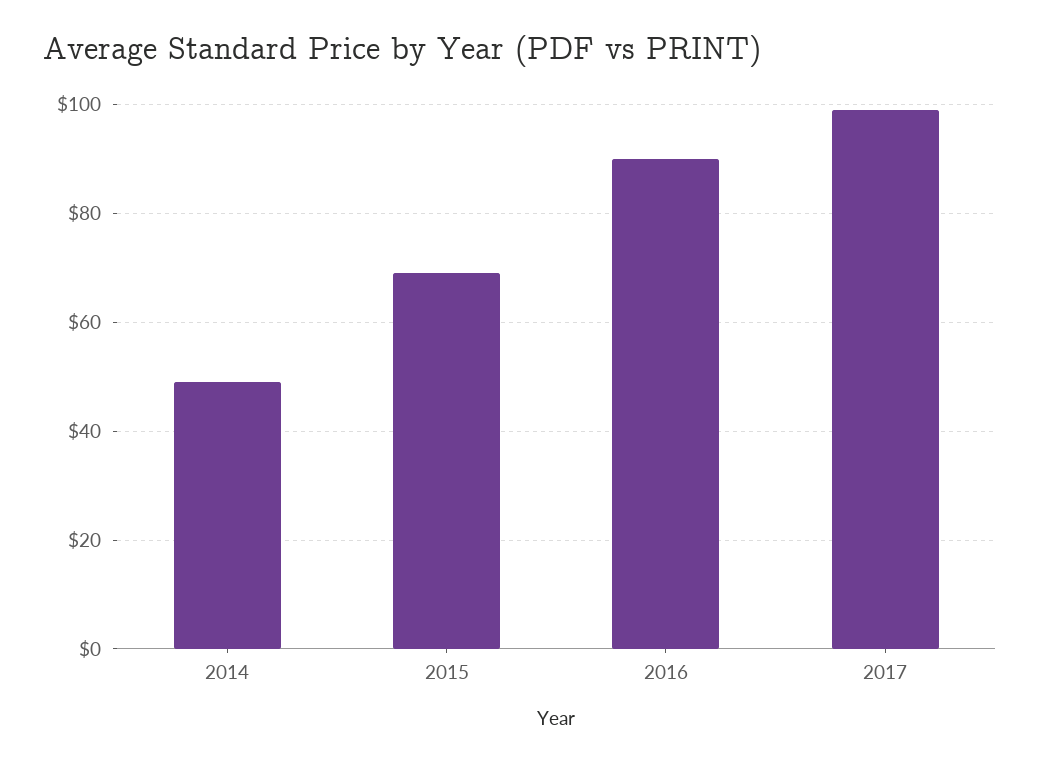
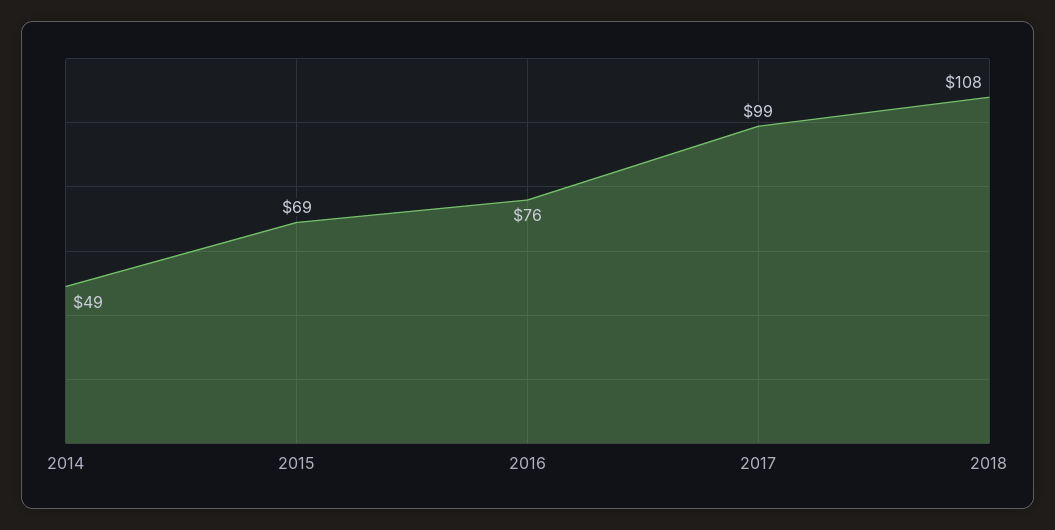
2016: 90 -> 76
2018: none -> 108

